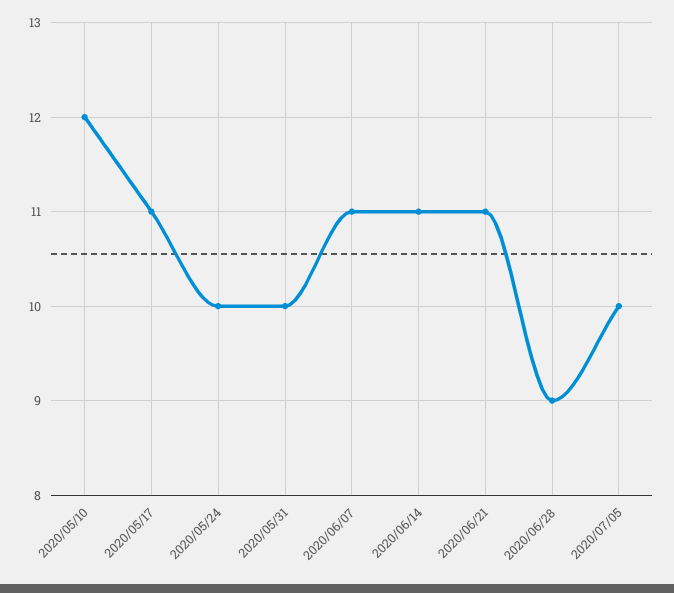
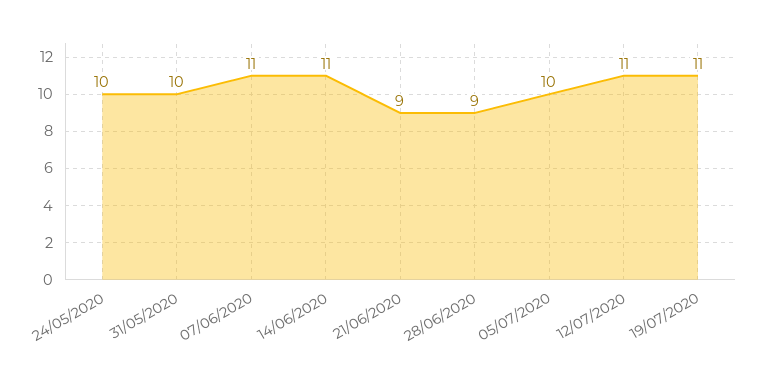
2020/05/10: 12 -> none
2020/05/17: 11 -> none
2020/06/21: 11 -> 9
12/07/2020: none -> 11
19/07/2020: none -> 11

